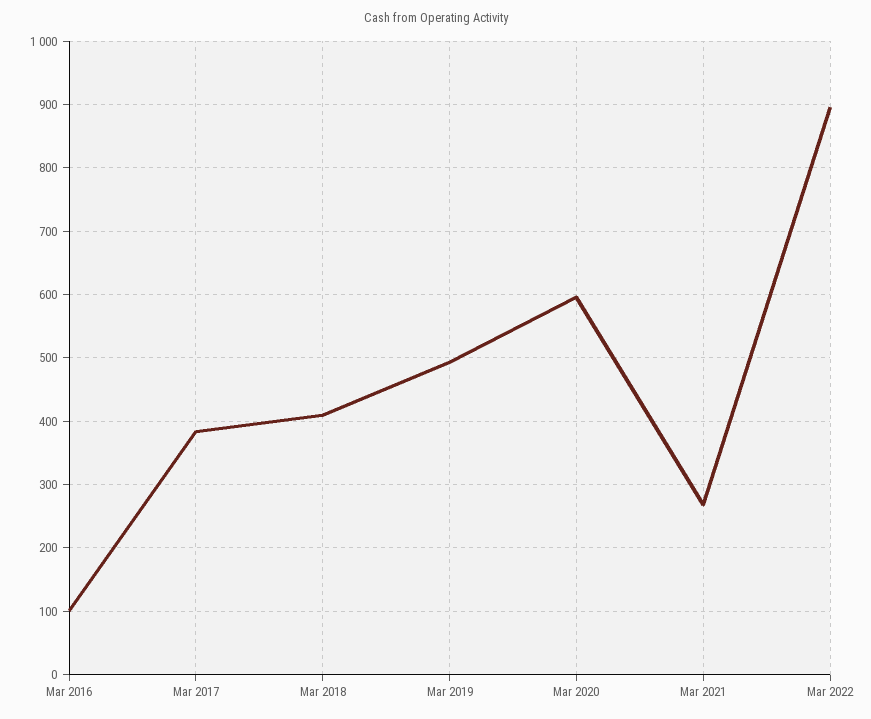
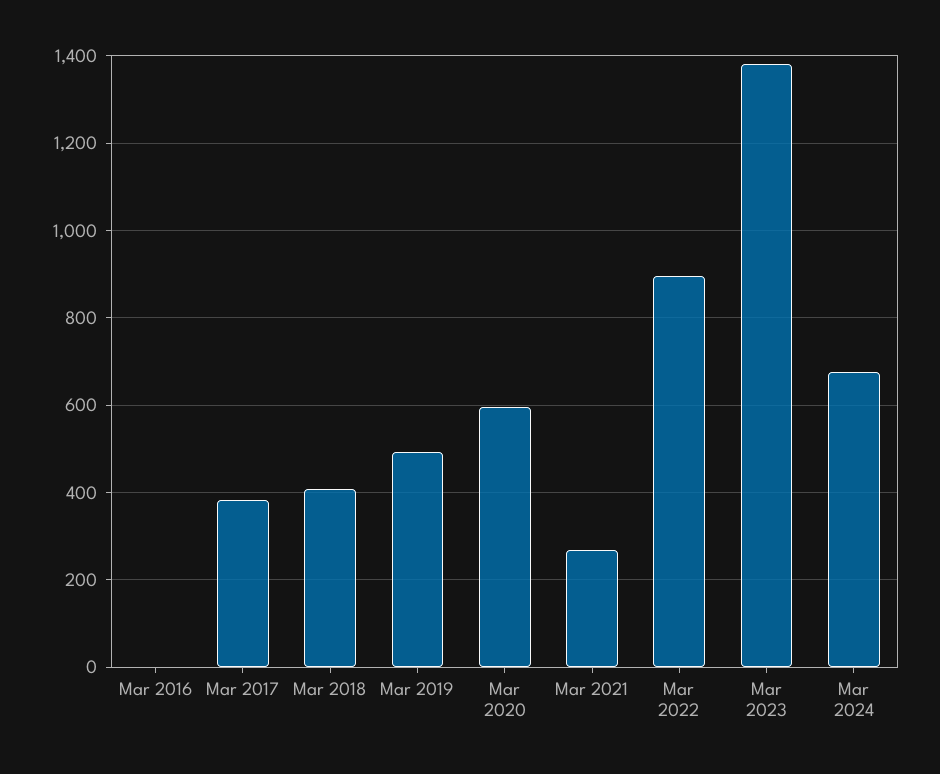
Mar 2016: 100 -> 0
Mar 2023: none -> 1380
Mar 2024: none -> 680

